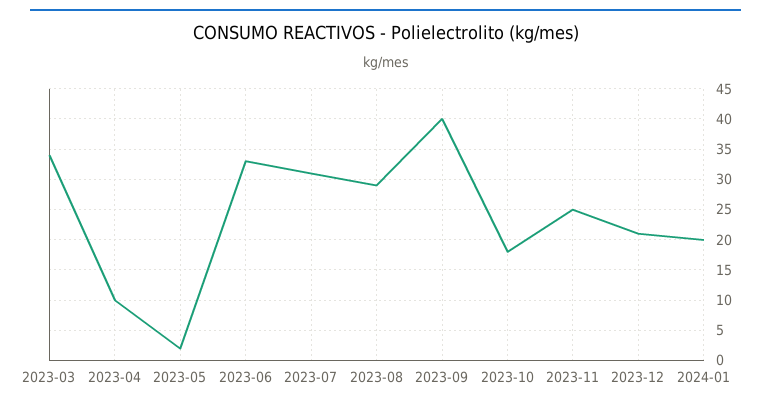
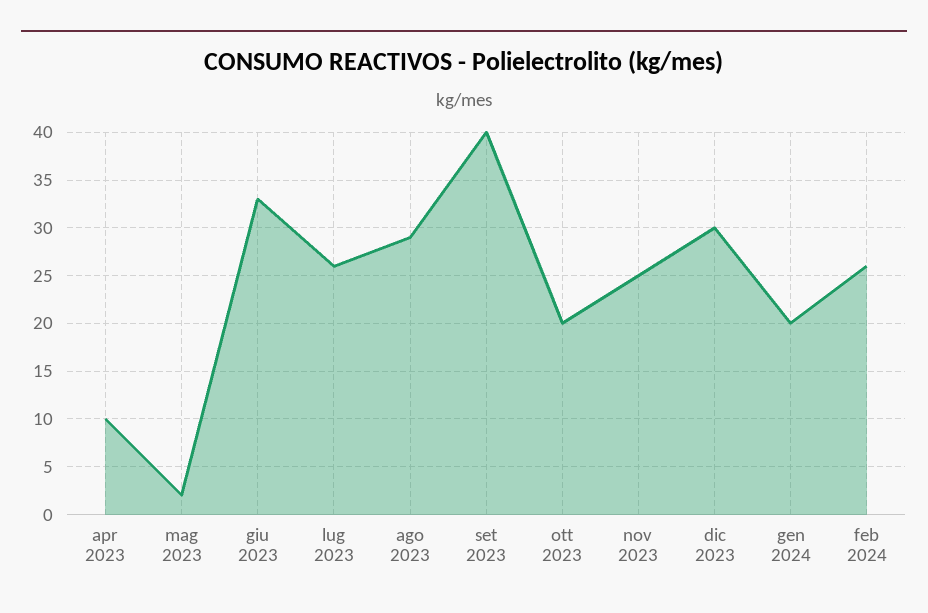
2023-03: 34 -> none
2023-07: 31 -> 26
2023-10: 18 -> 20
2023-12: 21 -> 30
feb 2024: none -> 26

